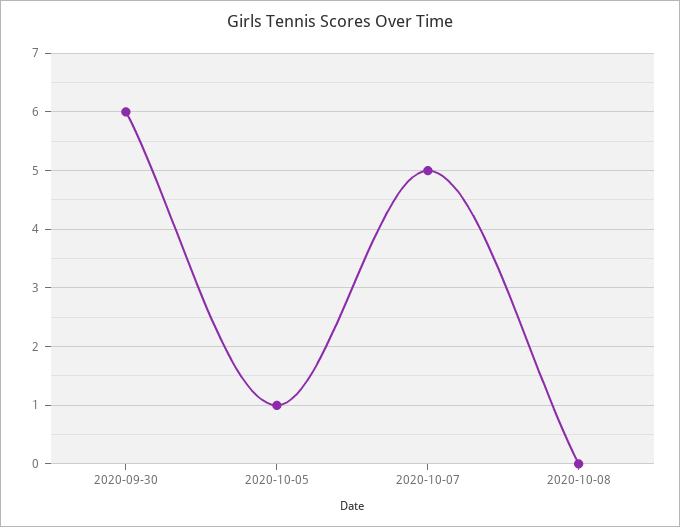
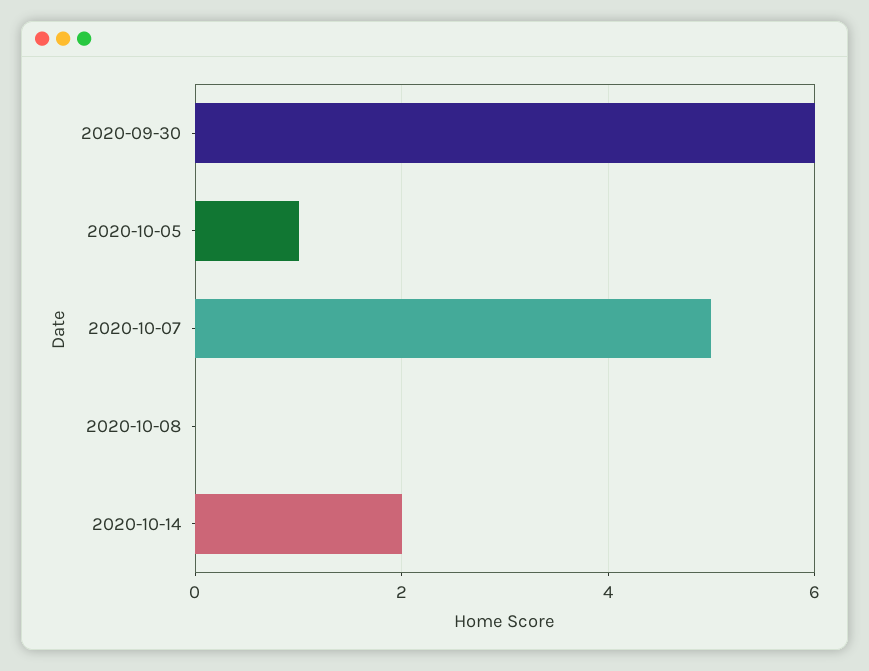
2020-10-14: none -> 2

